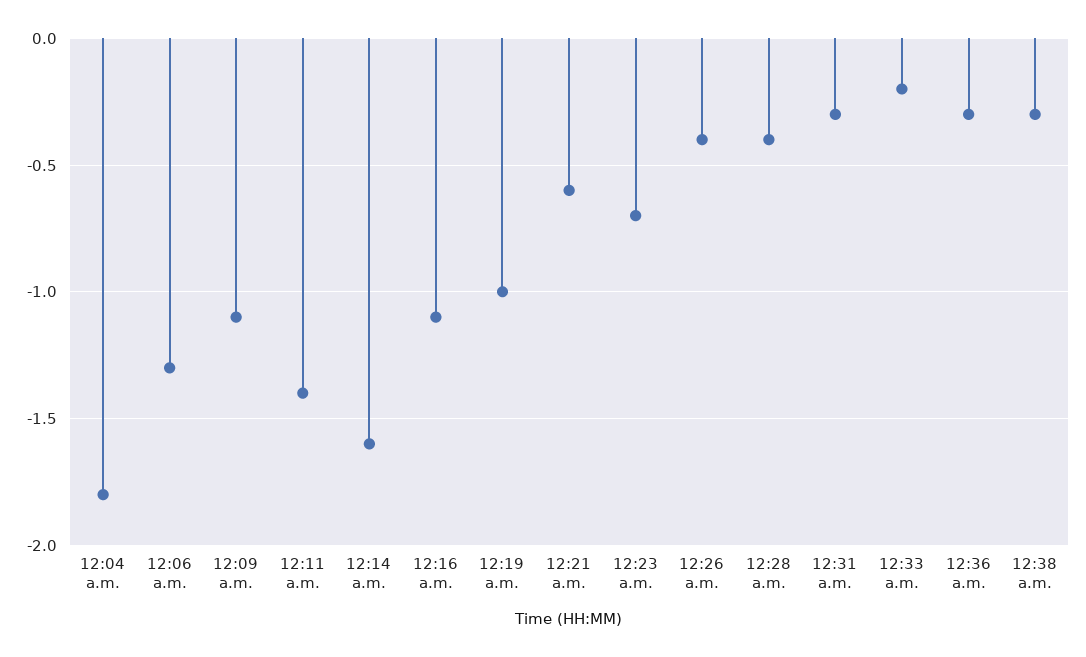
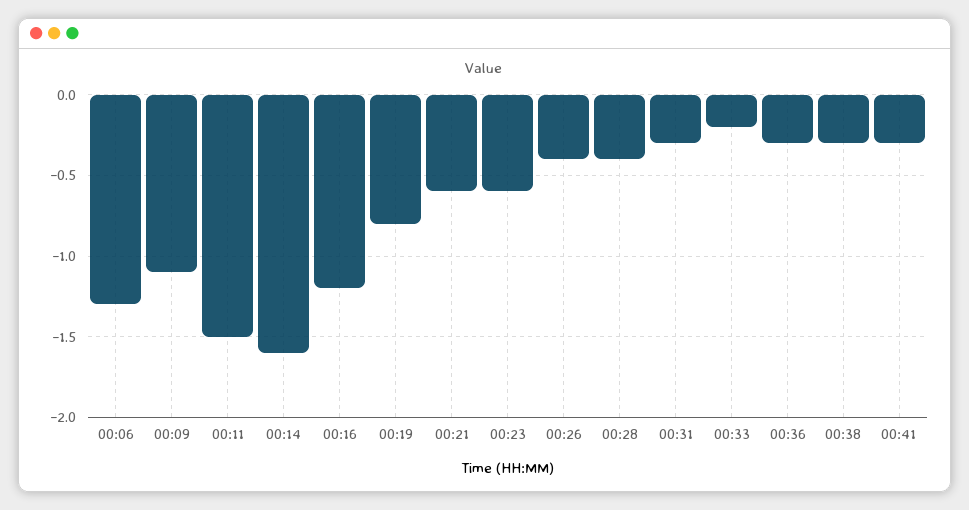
12:04 a.m.: -1.8 -> none
12:11 a.m.: -1.4 -> -1.5
12:16 a.m.: -1.1 -> -1.2
12:19 a.m.: -1 -> -0.8
12:23 a.m.: -0.7 -> -0.6
00:41: none -> -0.3

